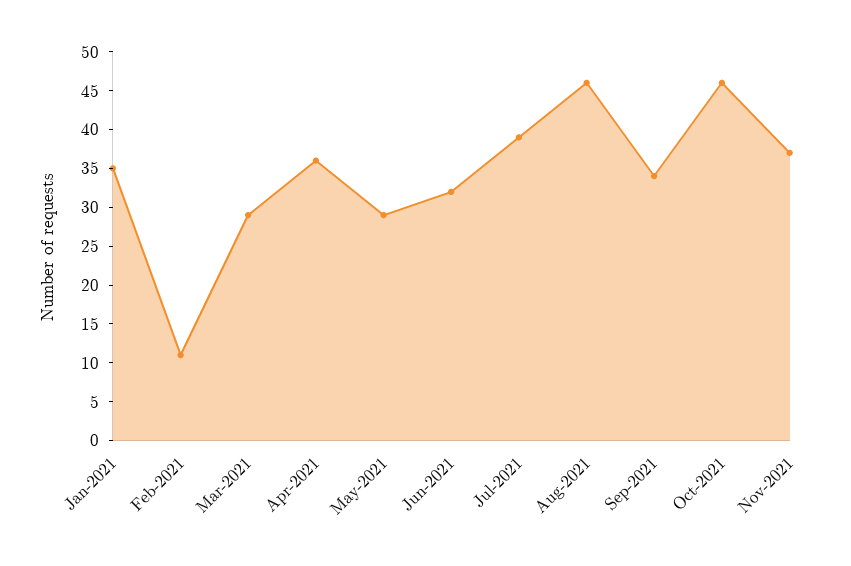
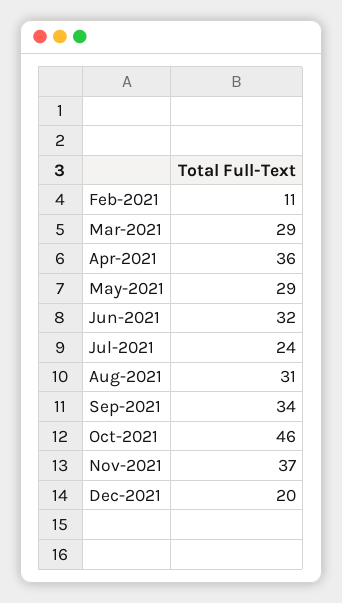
Jan-2021: 35 -> none
Jul-2021: 40 -> 24
Aug-2021: 45 -> 31
Dec-2021: none -> 20

